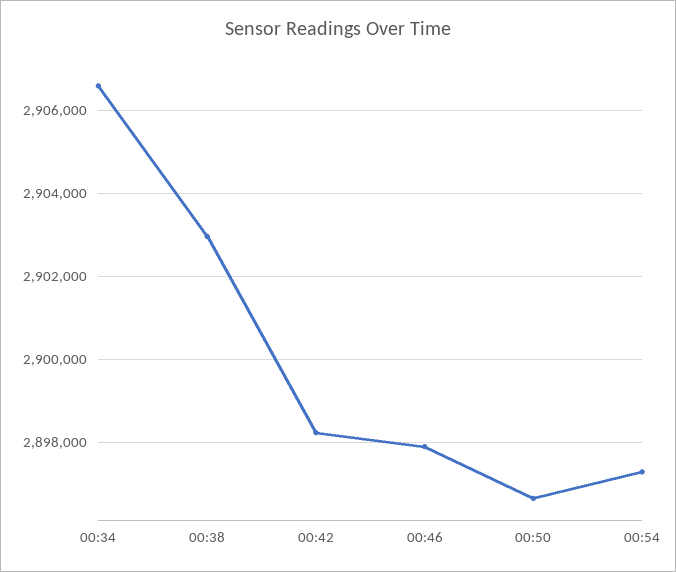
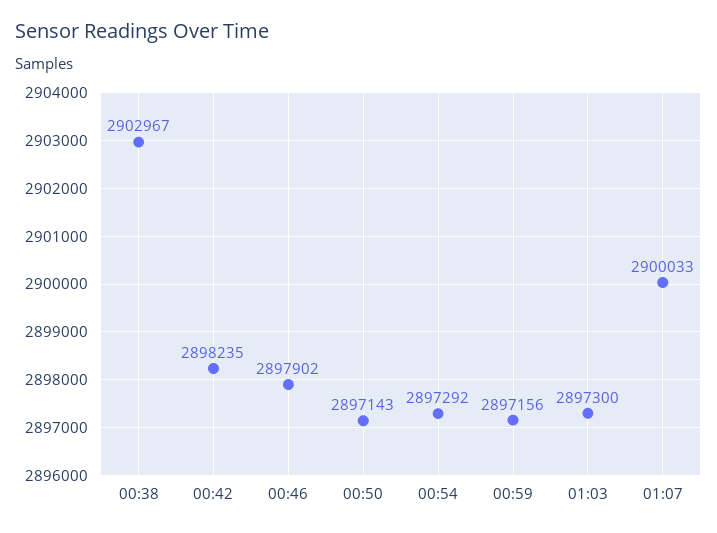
00:34: 2906600 -> none
00:50: 2896600 -> 2897143
00:59: none -> 2897156
01:03: none -> 2897300
01:07: none -> 2900033

